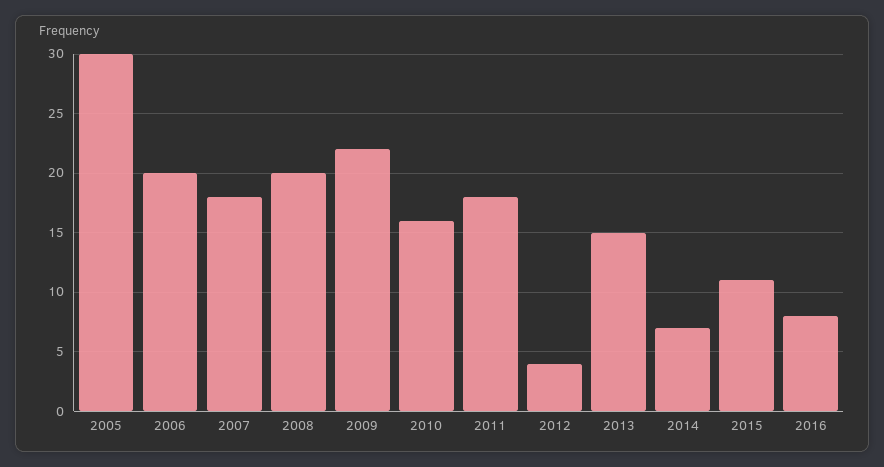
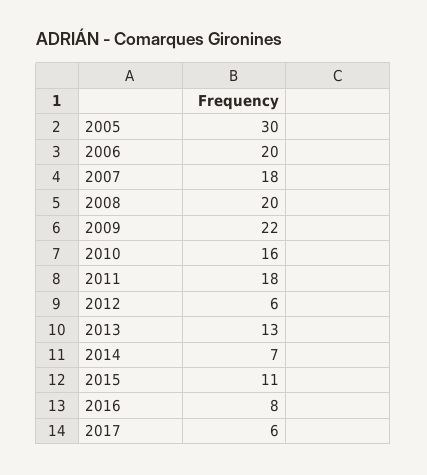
2012: 4 -> 6
2013: 15 -> 13
2017: none -> 6

